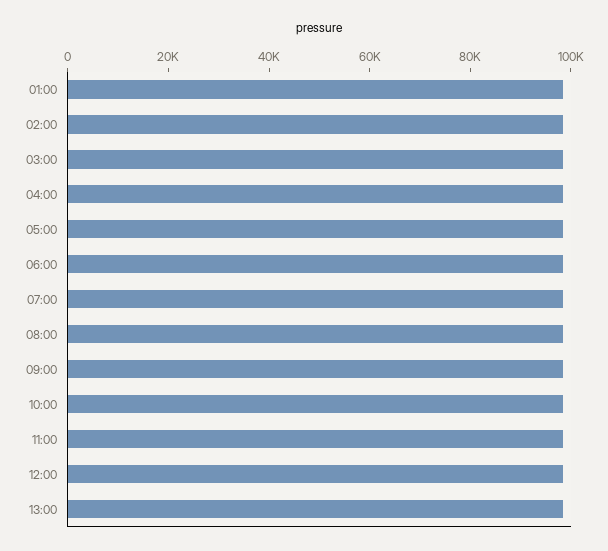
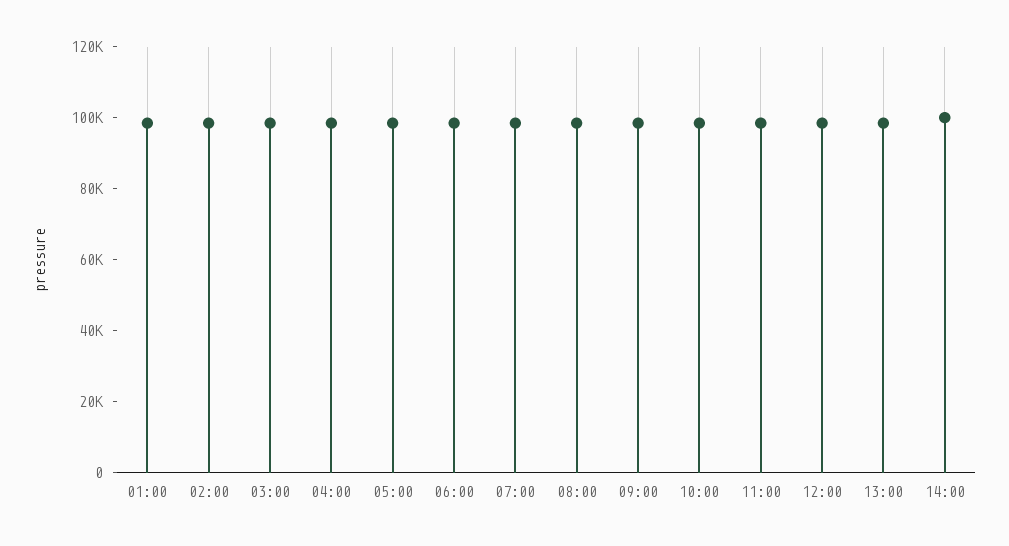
14:00: none -> 100000

